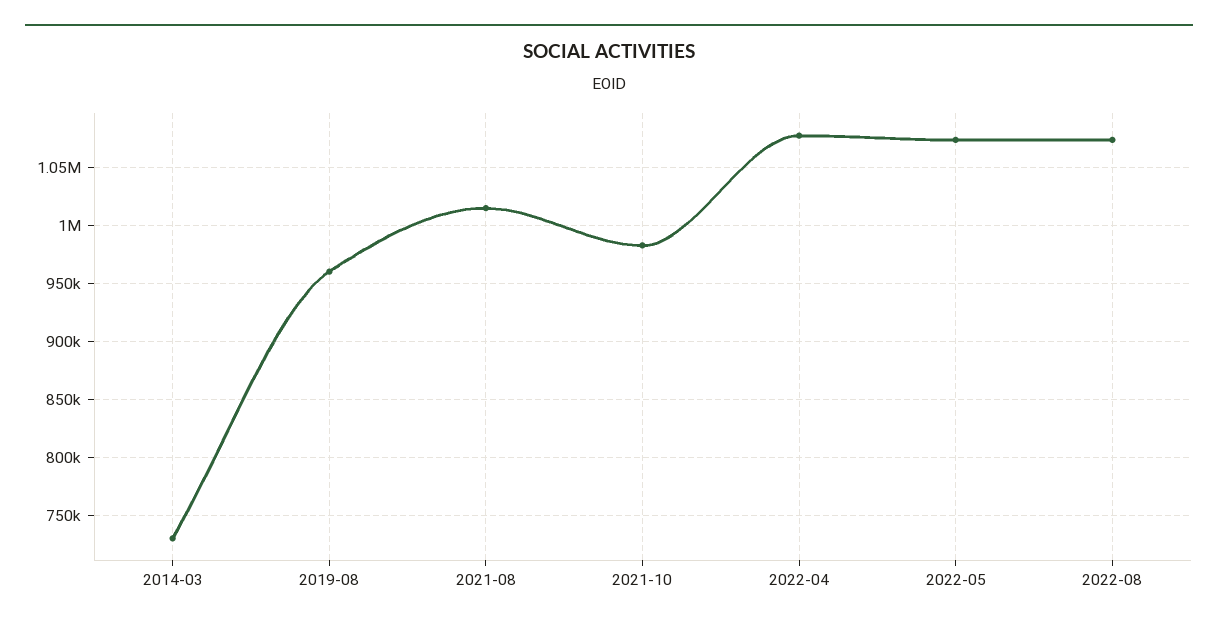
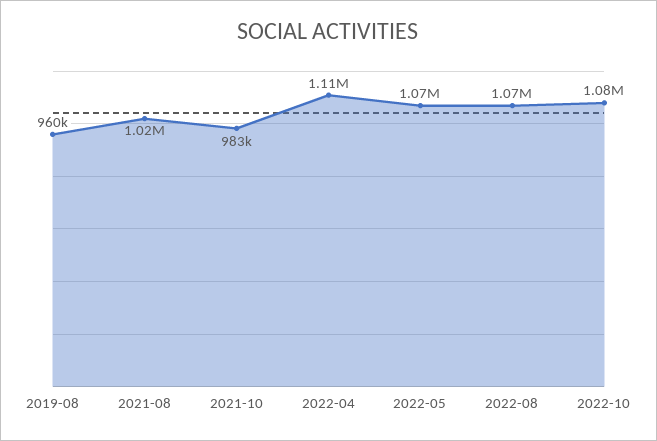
2014-03: 730000 -> none
2022-04: 1080000 -> 1110000
2022-10: none -> 1080000

